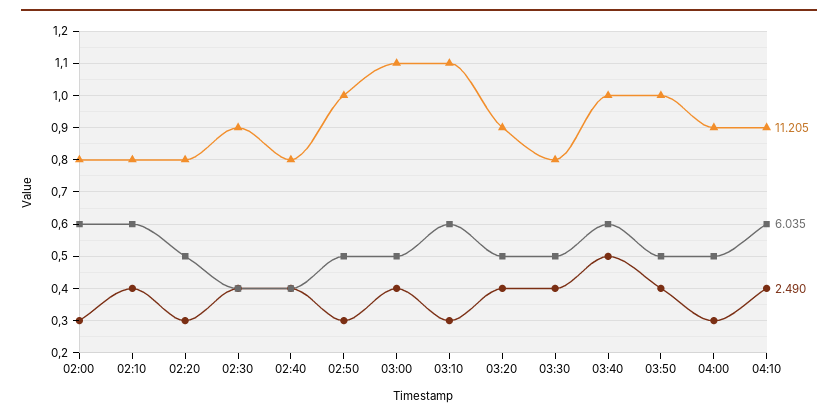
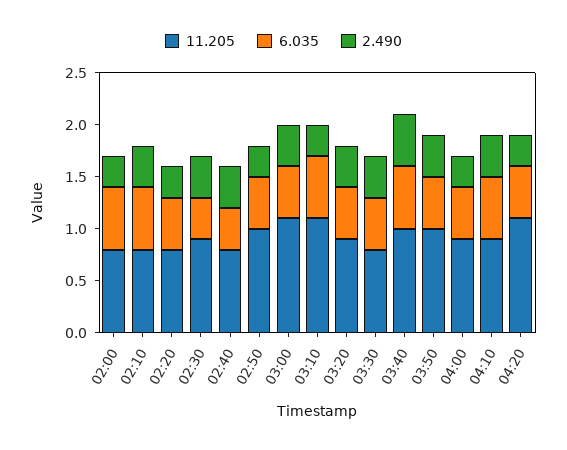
11.205, 04:20: none -> 1.1
6.035, 04:20: none -> 0.5
2.490, 04:20: none -> 0.3

